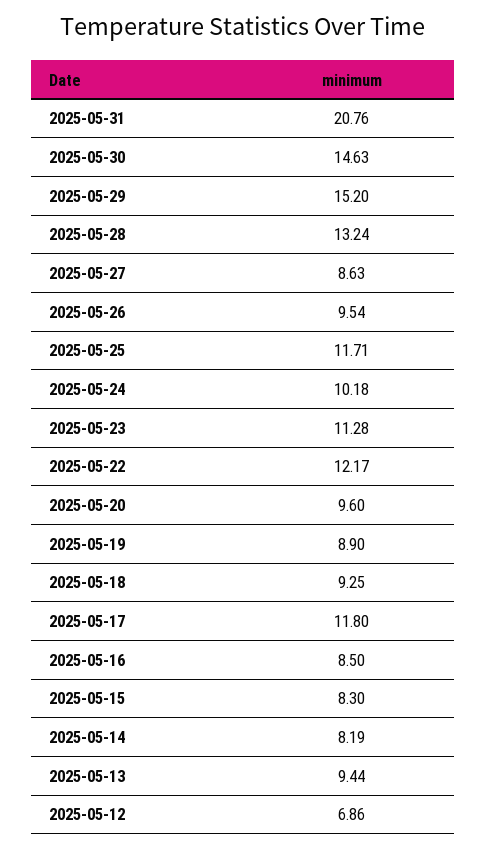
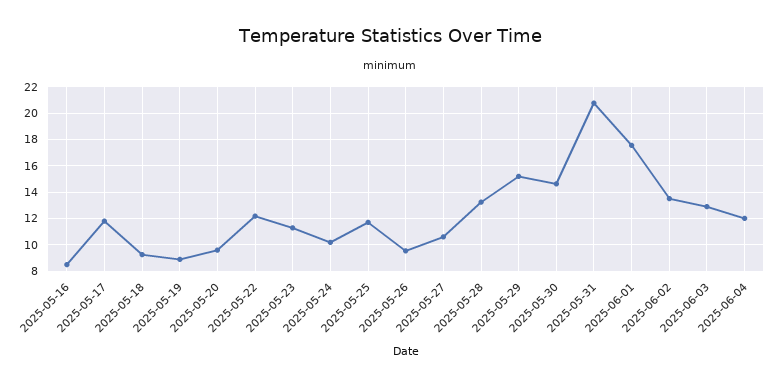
2025-05-27: 8.63 -> 10.5
2025-05-15: 8.3 -> none
2025-05-14: 8.19 -> none
2025-05-13: 9.44 -> none
2025-05-12: 6.86 -> none
2025-06-01: none -> 17.5
2025-06-02: none -> 13.5
2025-06-03: none -> 13
2025-06-04: none -> 12

